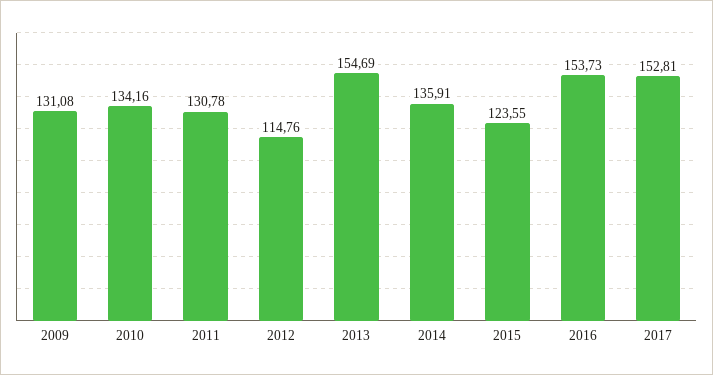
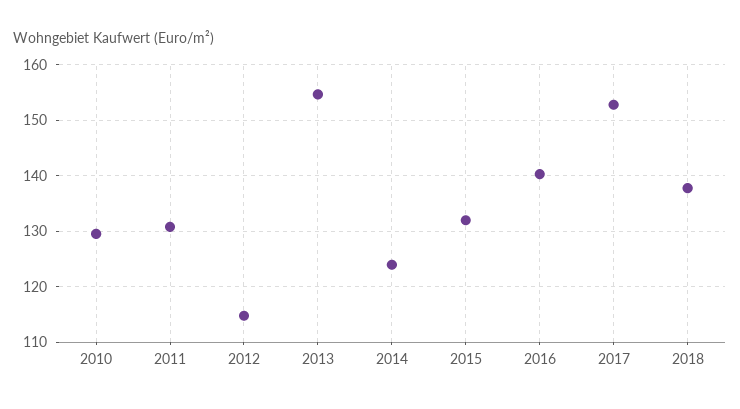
2009: 131.08 -> none
2010: 134.16 -> 130
2014: 135.91 -> 124
2015: 123.55 -> 132
2016: 153.73 -> 140
2018: none -> 138

